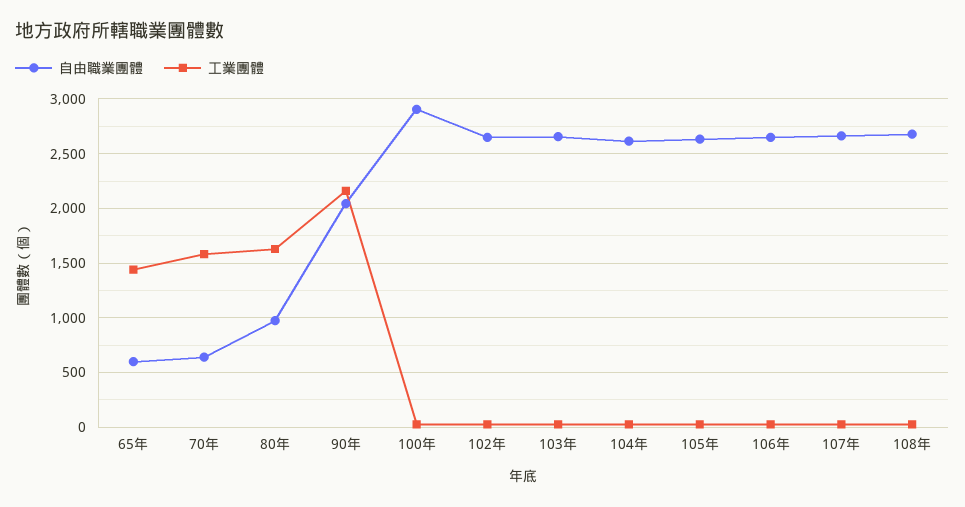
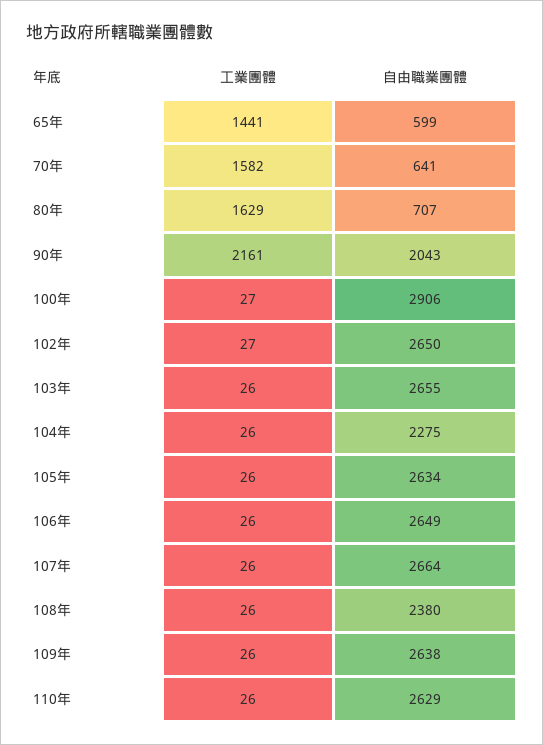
自由職業團體, 80年: 1000 -> 707
自由職業團體, 104年: 2600 -> 2275
自由職業團體, 108年: 2700 -> 2380
工業團體, 109年: none -> 26
自由職業團體, 109年: none -> 2638
工業團體, 110年: none -> 26
自由職業團體, 110年: none -> 2629

